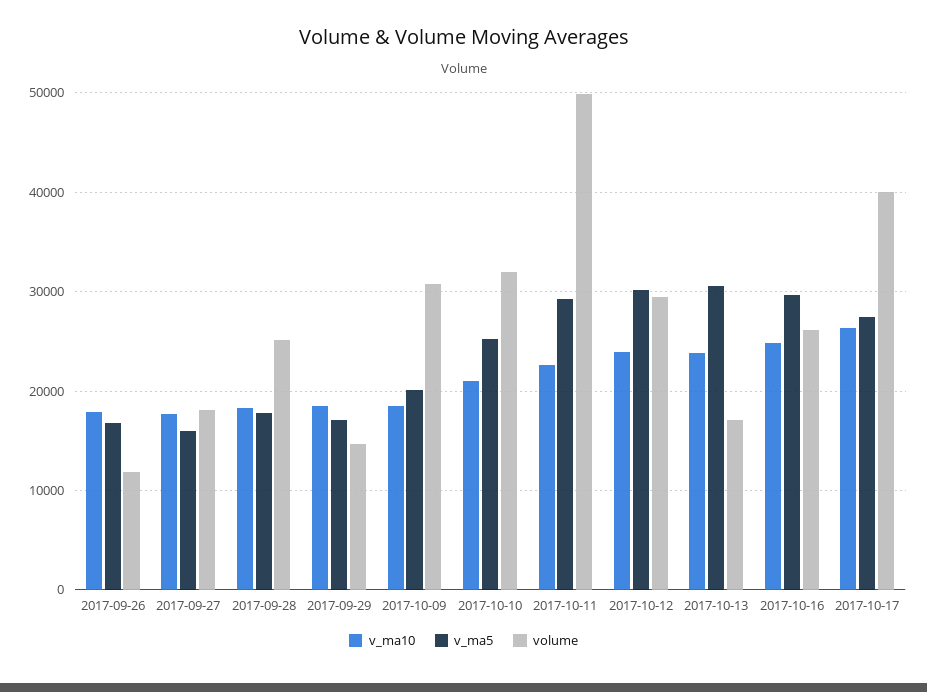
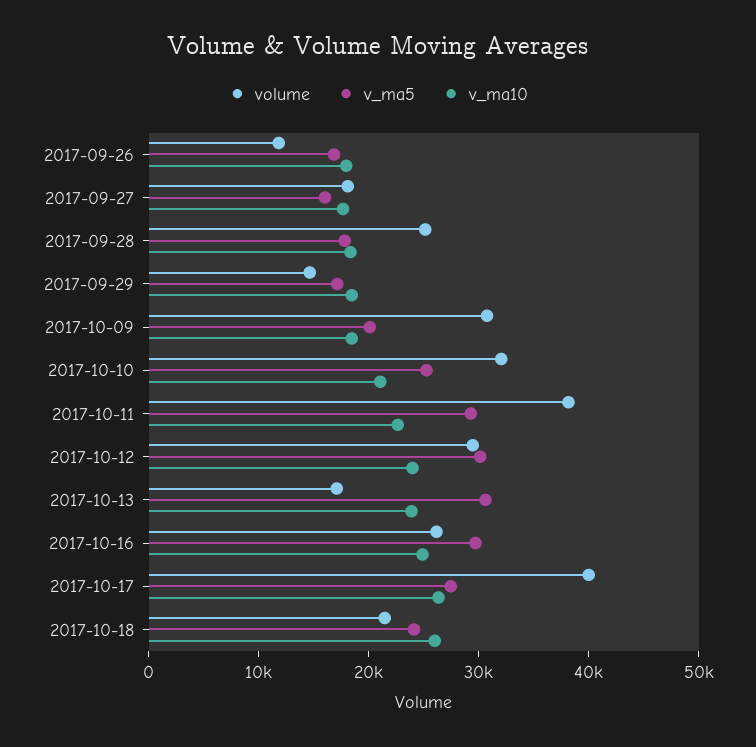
volume, 2017-10-11: 50000 -> 38000
volume, 2017-10-18: none -> 22000
v_ma5, 2017-10-18: none -> 24000
v_ma10, 2017-10-18: none -> 26000

